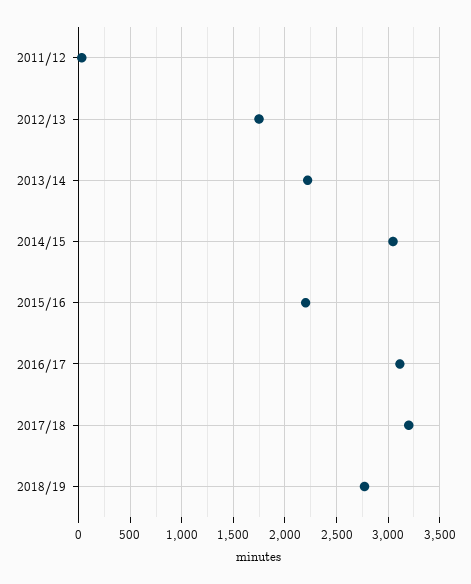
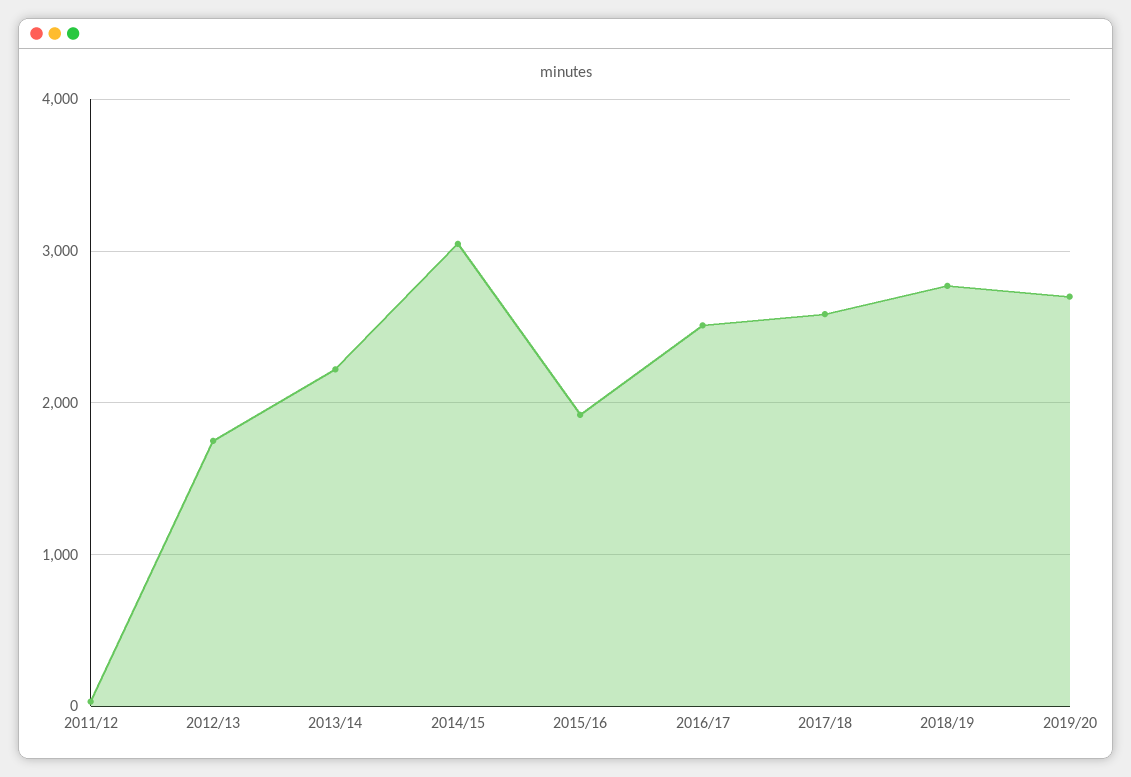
2015/16: 2200 -> 1900
2016/17: 3100 -> 2500
2017/18: 3200 -> 2600
2019/20: none -> 2700

